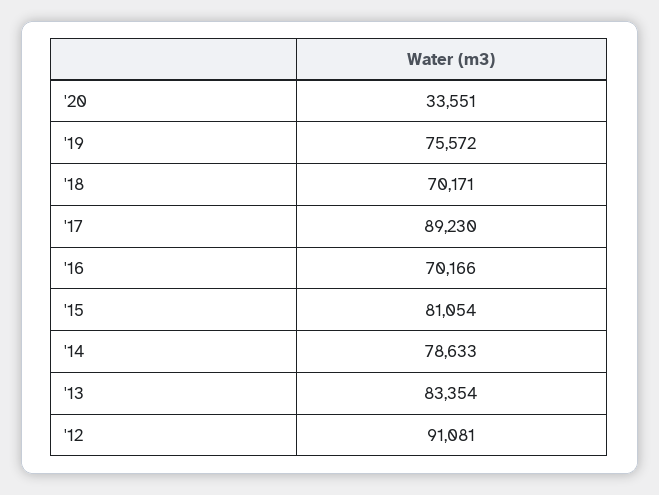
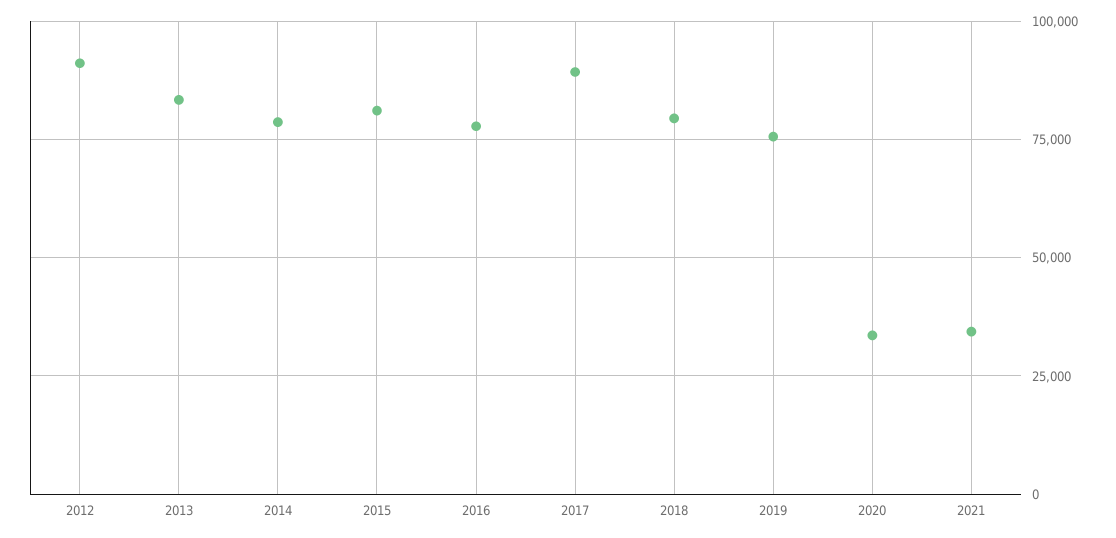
'18: 70171 -> 80000
'16: 70166 -> 77500
2021: none -> 35000

